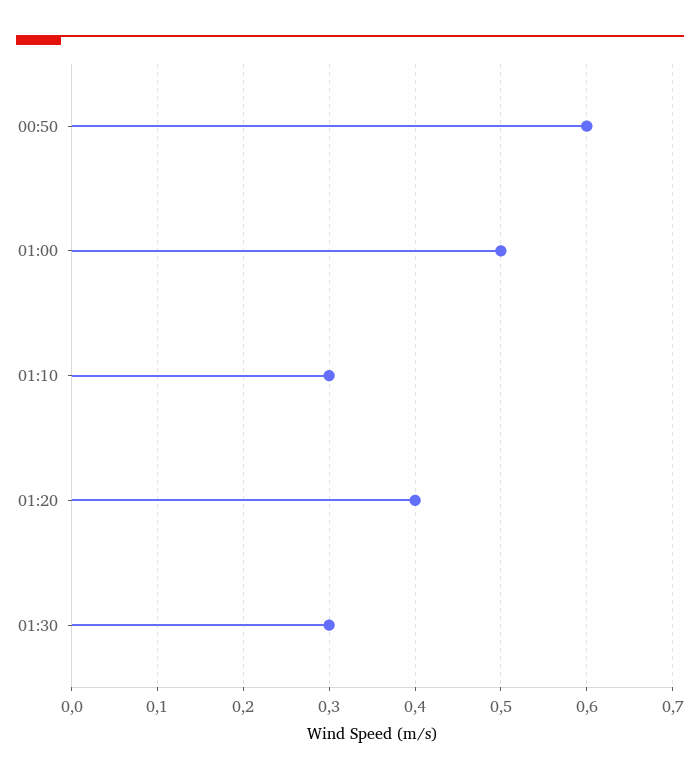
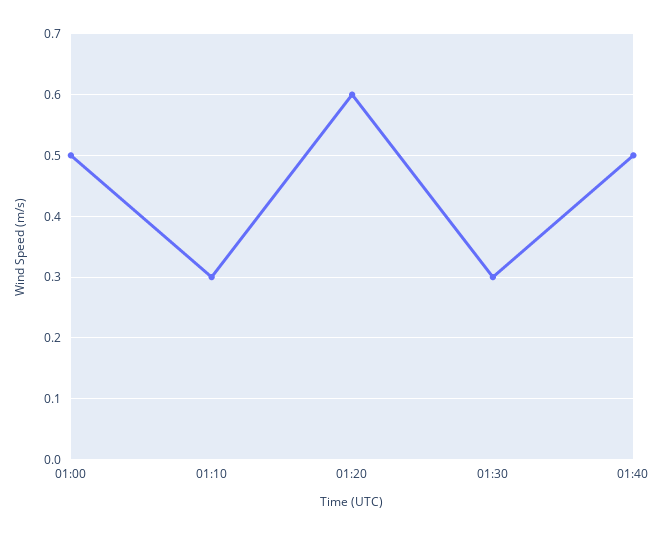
00:50: 0.6 -> none
01:20: 0.4 -> 0.6
01:40: none -> 0.5

